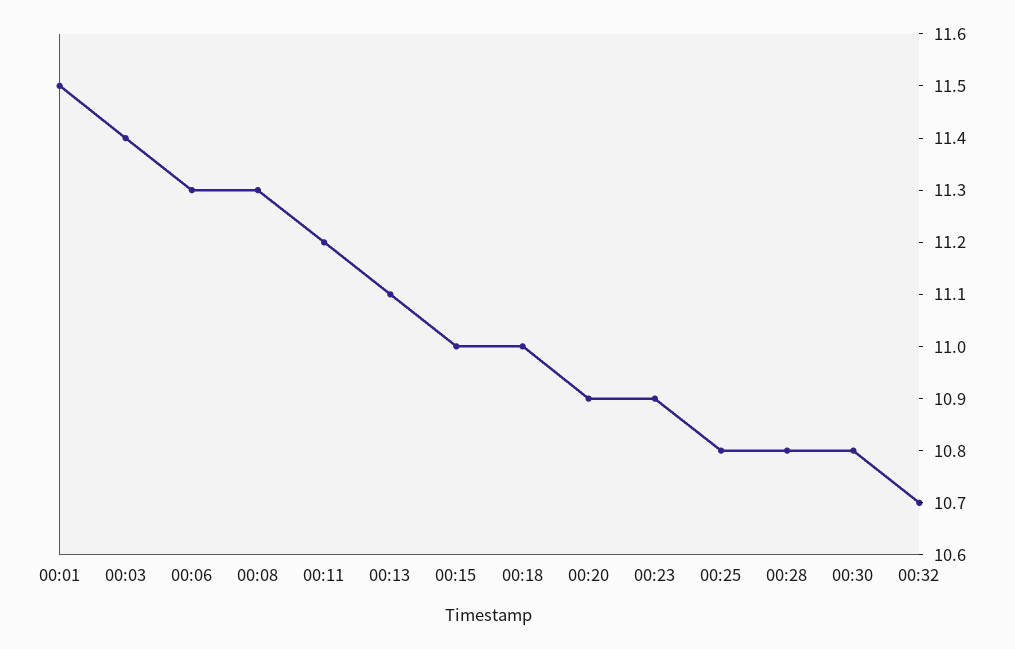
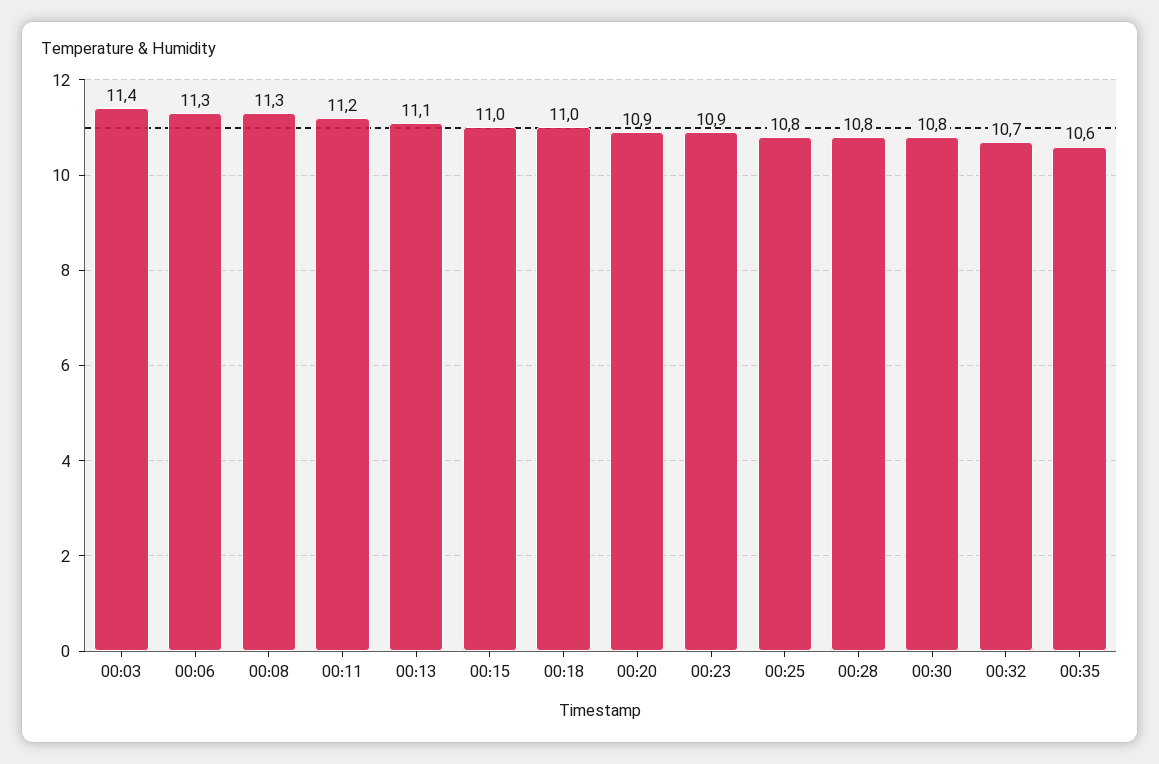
00:01: 11.5 -> none
00:35: none -> 10.6

